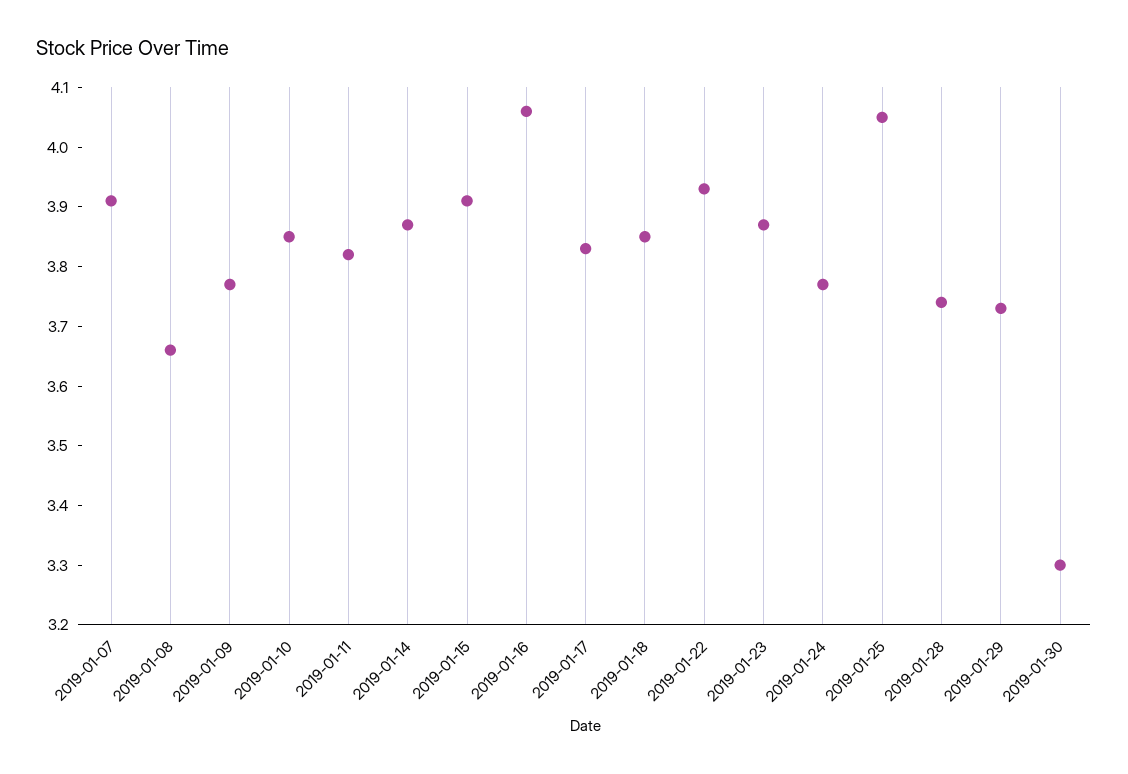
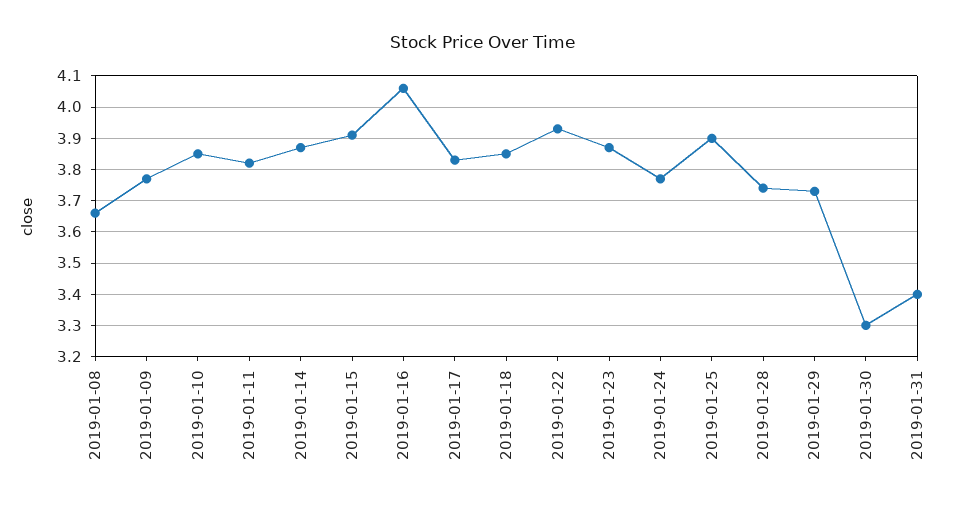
2019-01-07: 3.9 -> none
2019-01-25: 4.05 -> 3.9
2019-01-31: none -> 3.4

